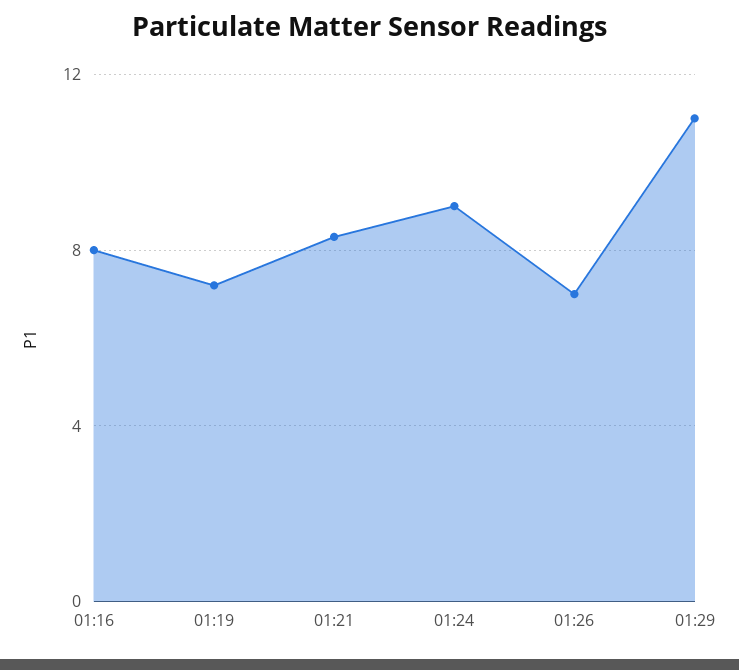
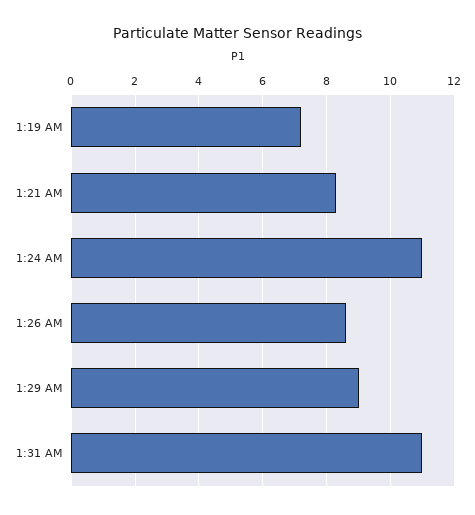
01:16: 8 -> none
01:24: 9 -> 11
01:26: 7 -> 8.5
01:29: 11 -> 9
1:31 AM: none -> 11

